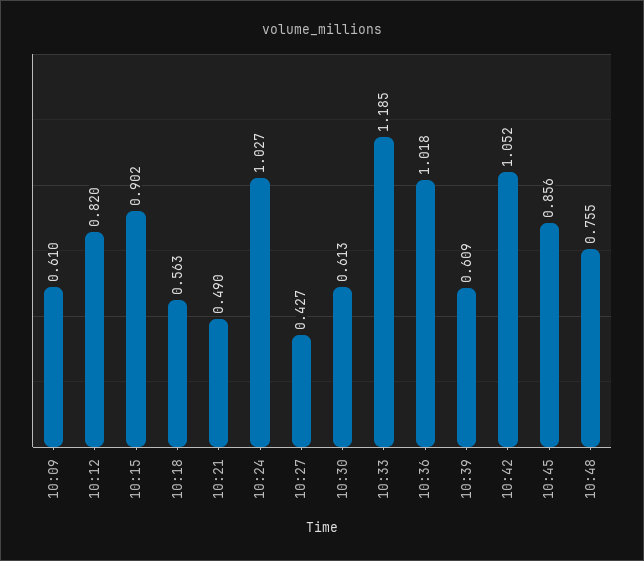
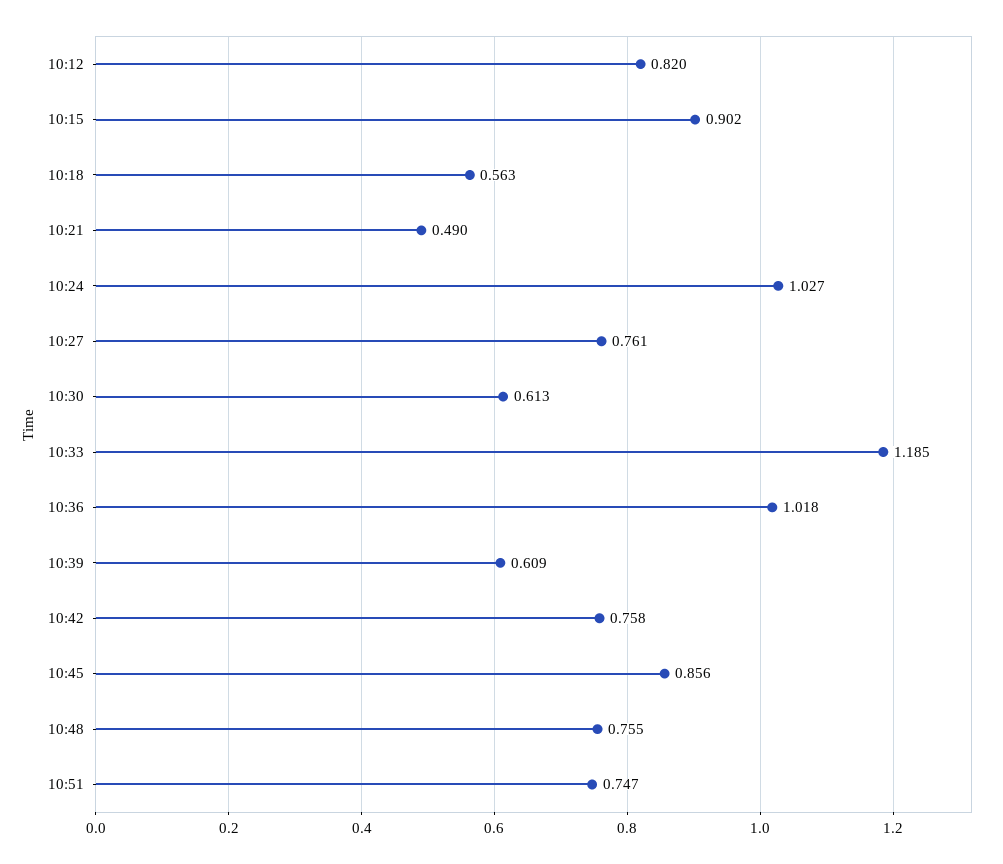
10:09: 0.61 -> none
10:27: 0.427 -> 0.761
10:42: 1.052 -> 0.758
10:51: none -> 0.747

